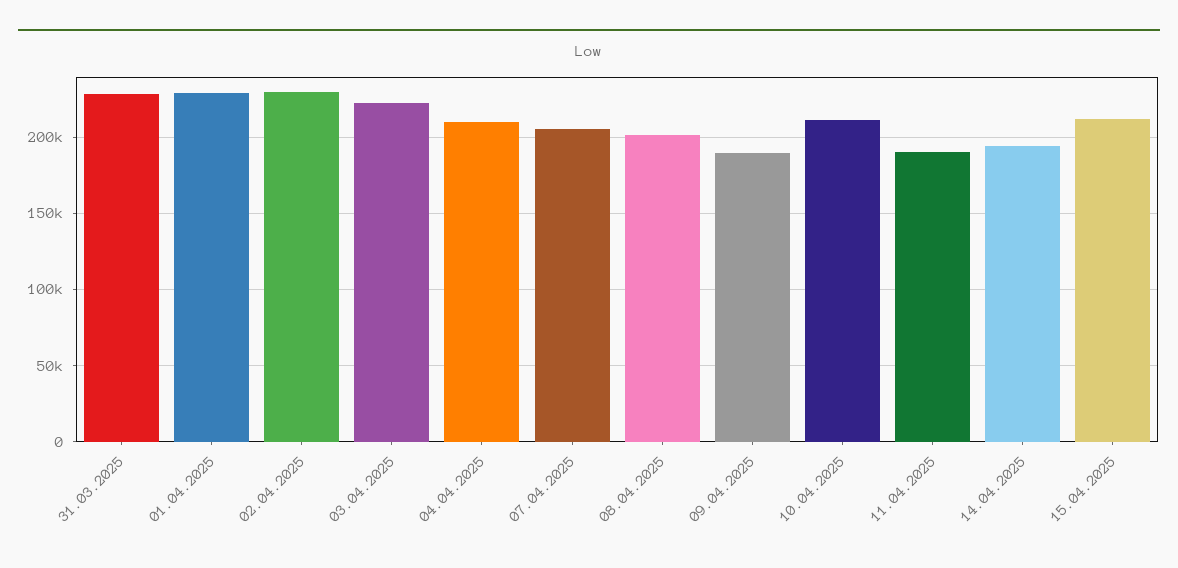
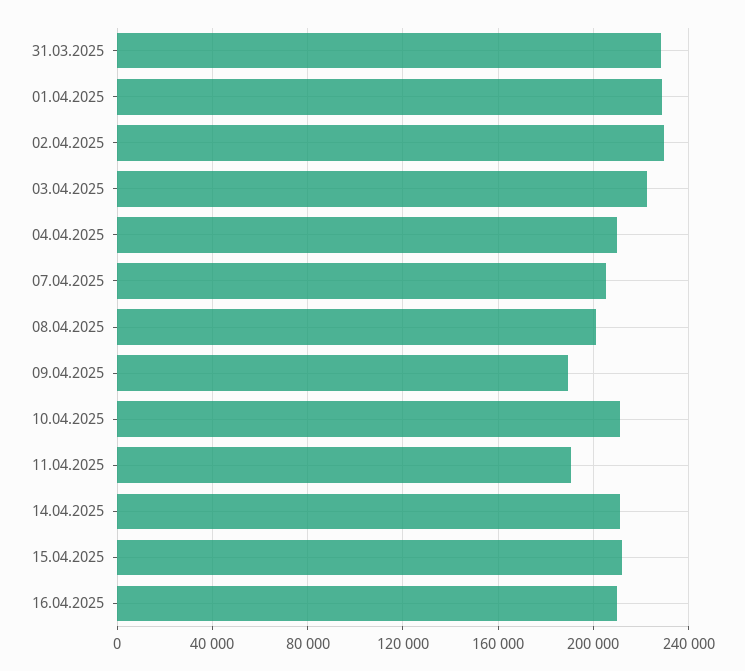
14.04.2025: 195000 -> 210000
16.04.2025: none -> 210000

